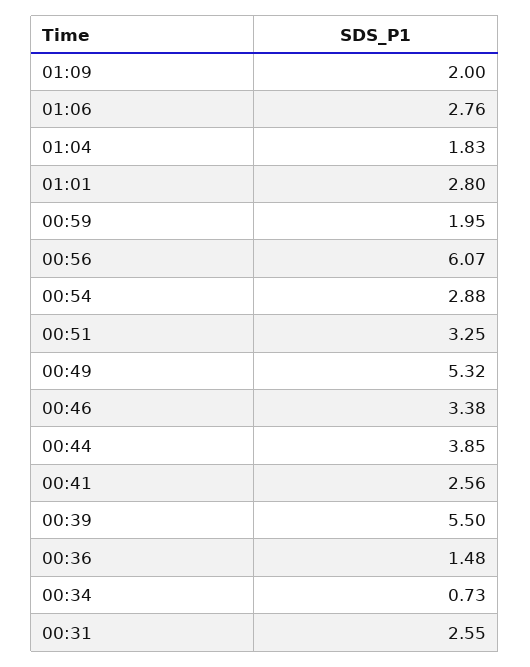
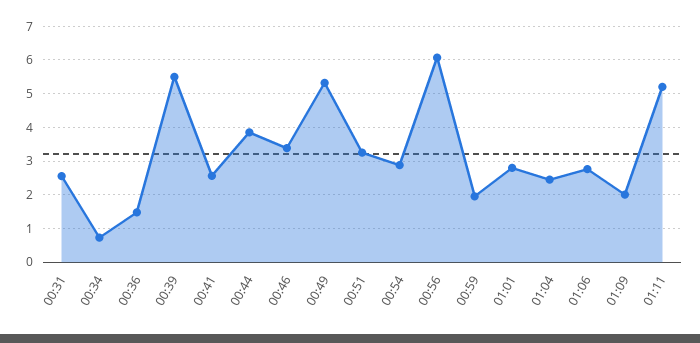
01:04: 1.83 -> 2.4
01:11: none -> 5.2

